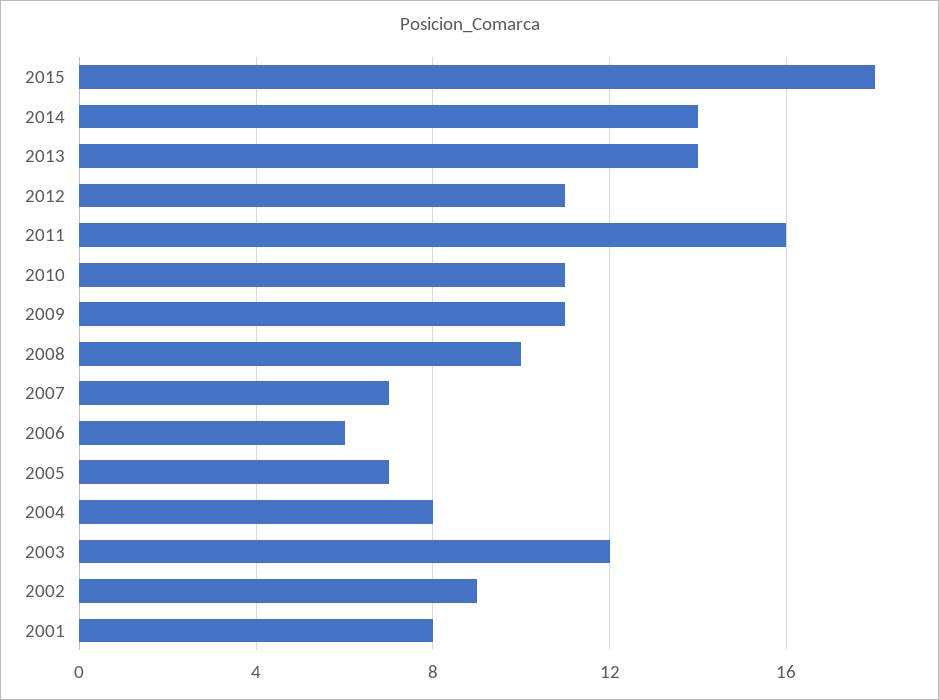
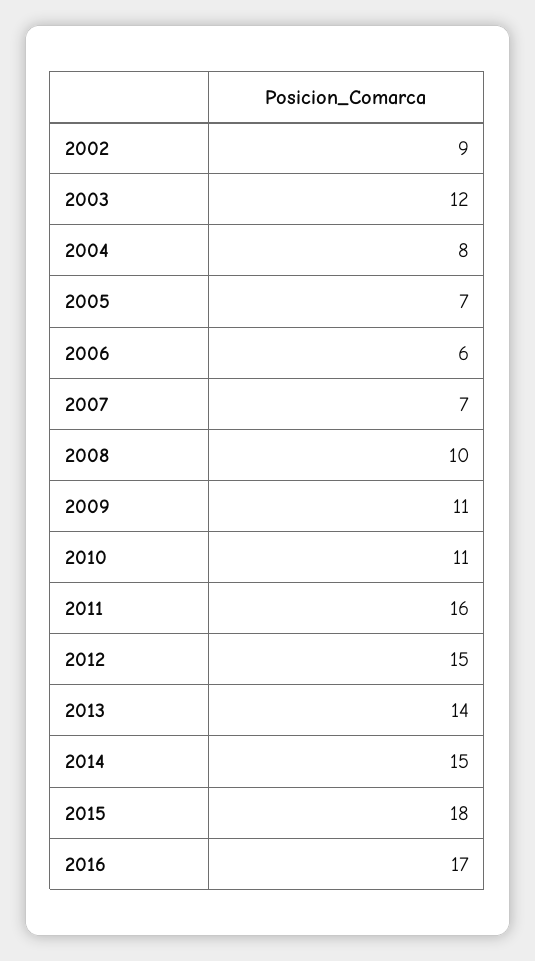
2014: 14 -> 15
2012: 11 -> 15
2001: 8 -> none
2016: none -> 17

